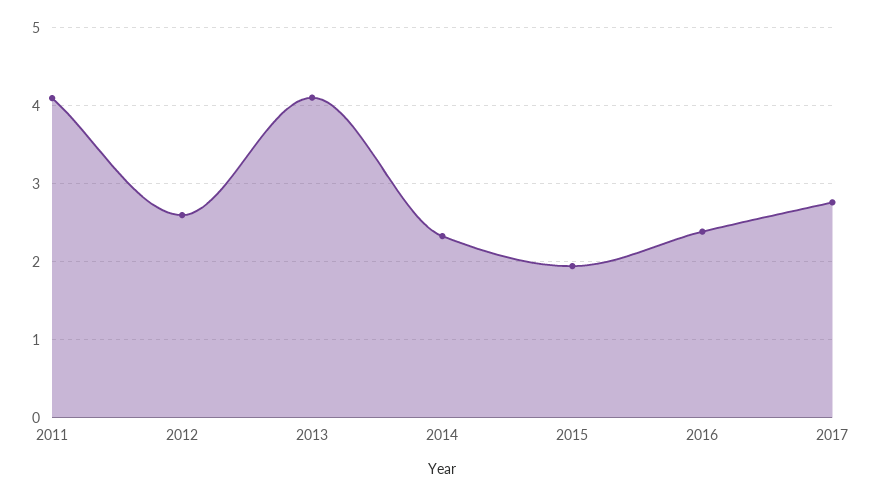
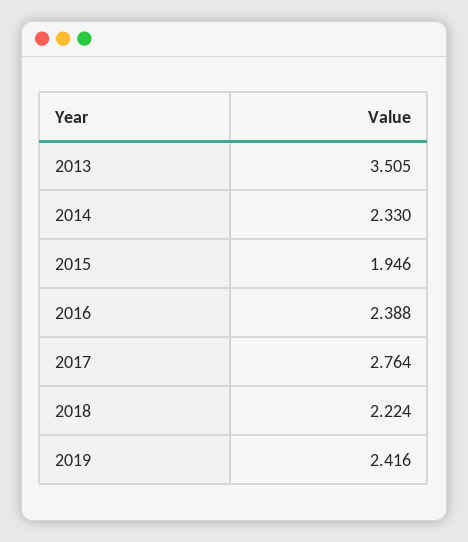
2011: 4.1 -> none
2012: 2.6 -> none
2013: 4.1 -> 3.505
2018: none -> 2.224
2019: none -> 2.416

